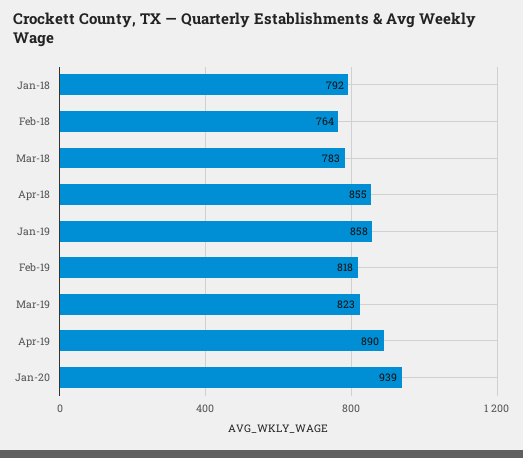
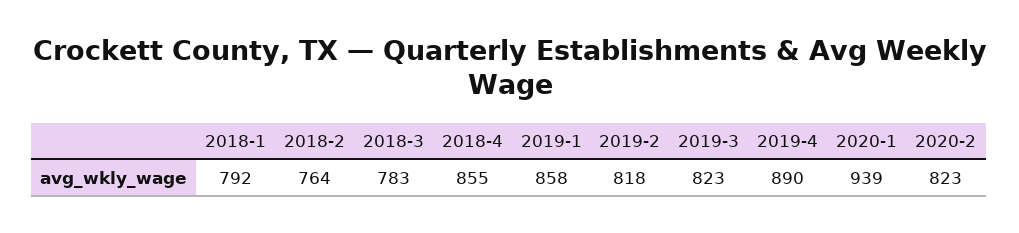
2020-2: none -> 823

